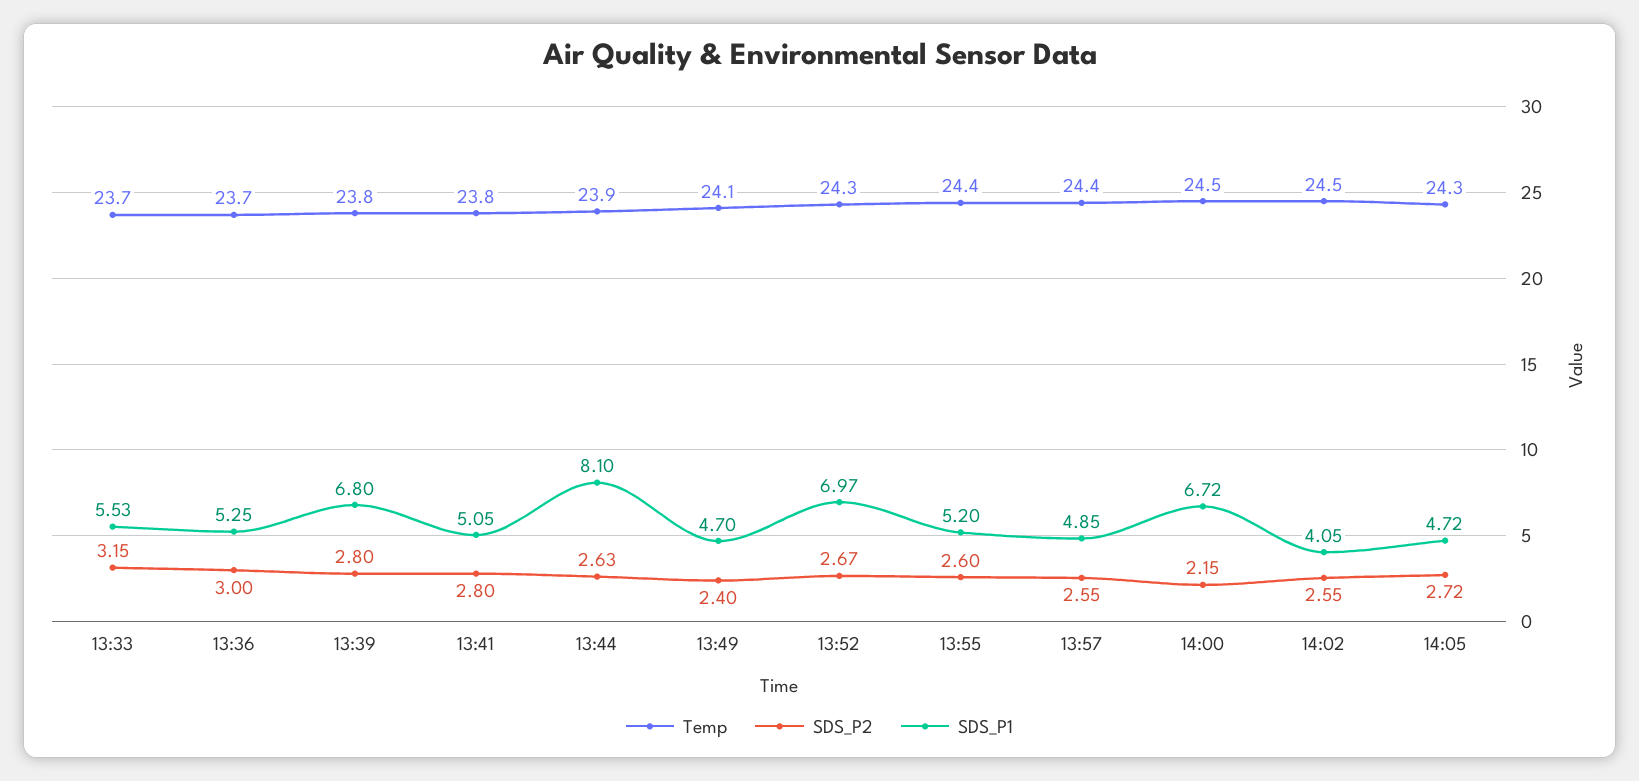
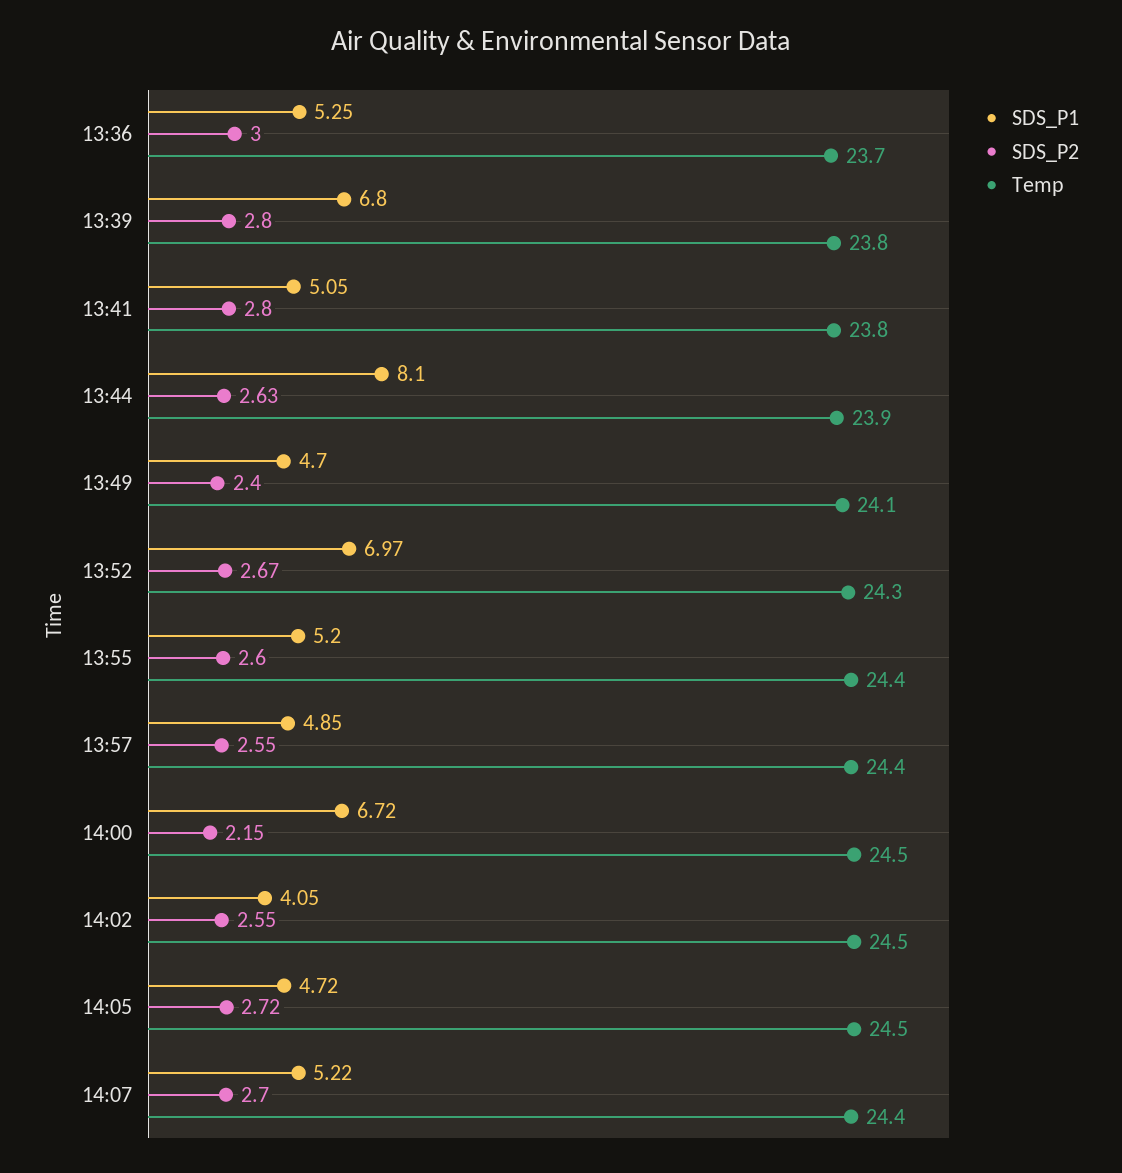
Temp, 13:33: 23.7 -> none
SDS_P2, 13:33: 3.15 -> none
SDS_P1, 13:33: 5.53 -> none
Temp, 14:05: 24.3 -> 24.5
SDS_P1, 14:07: none -> 5.22
SDS_P2, 14:07: none -> 2.7
Temp, 14:07: none -> 24.4

